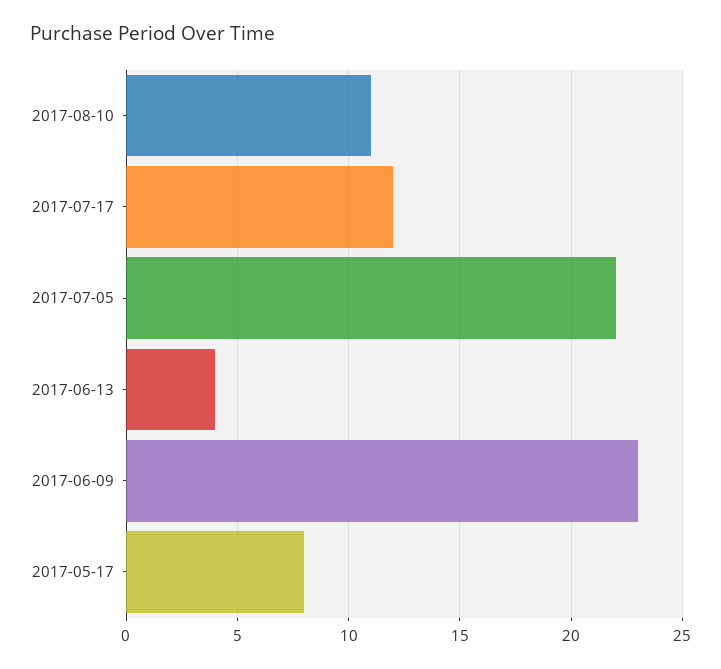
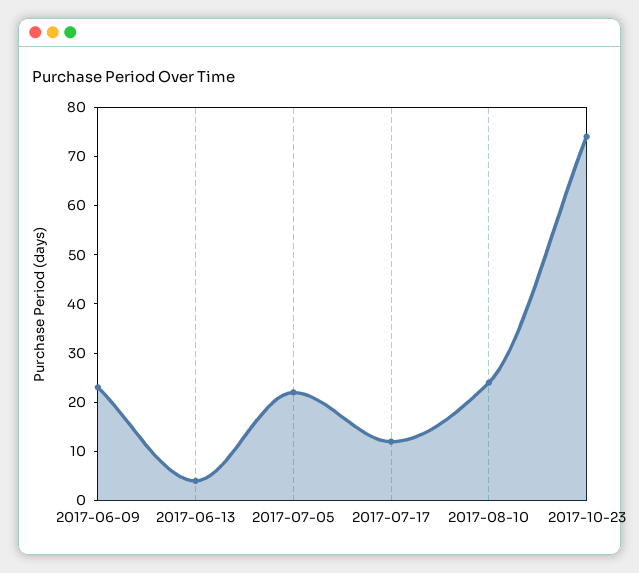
2017-08-10: 11 -> 25
2017-05-17: 8 -> none
2017-10-23: none -> 75

